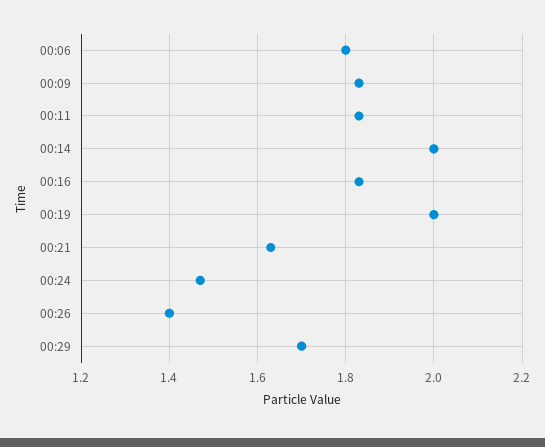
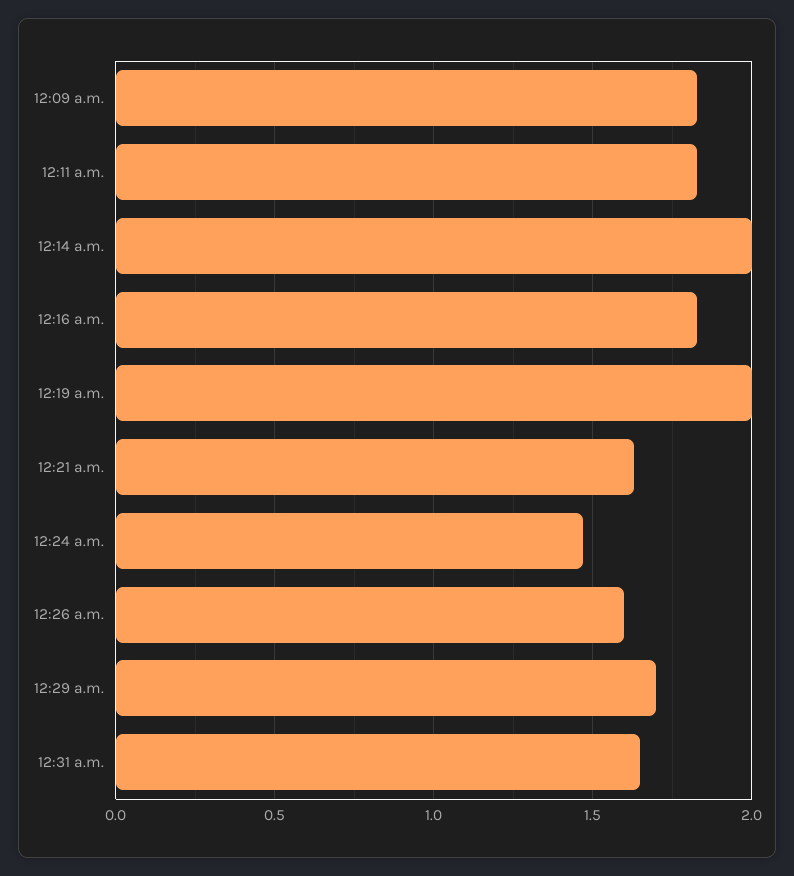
00:06: 1.8 -> none
00:26: 1.4 -> 1.6
12:31 a.m.: none -> 1.65

